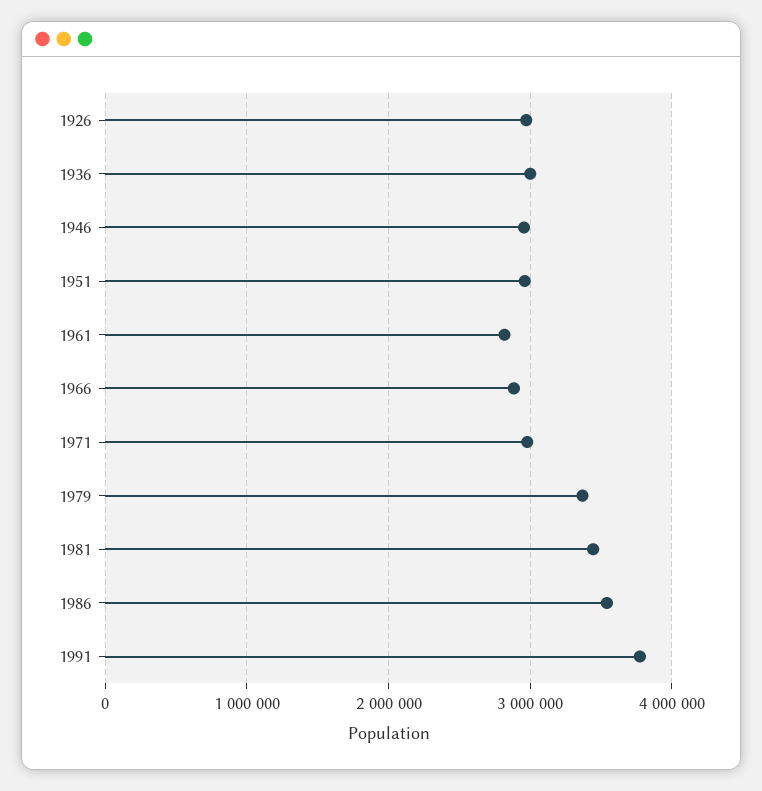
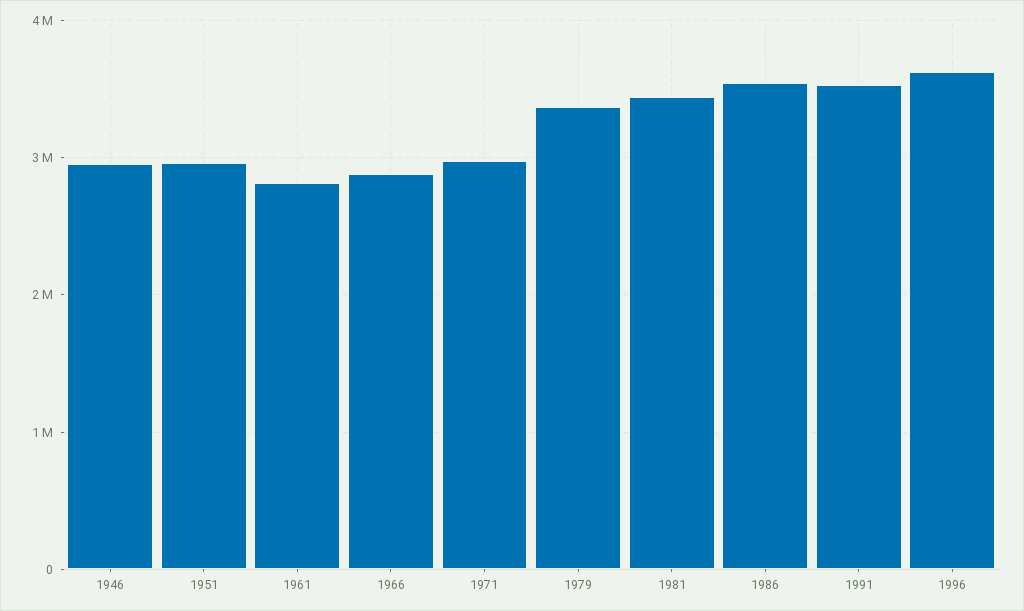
1926: 3000000 -> none
1936: 3000000 -> none
1991: 3800000 -> 3500000
1996: none -> 3600000

